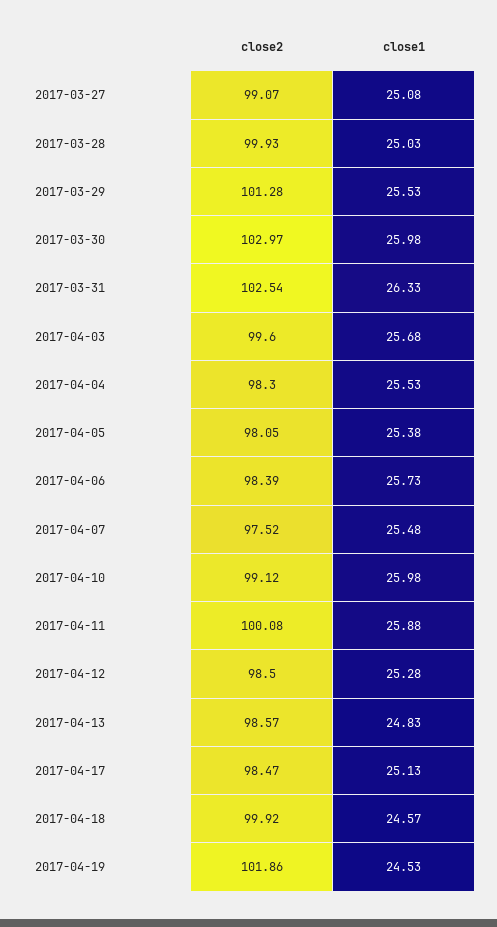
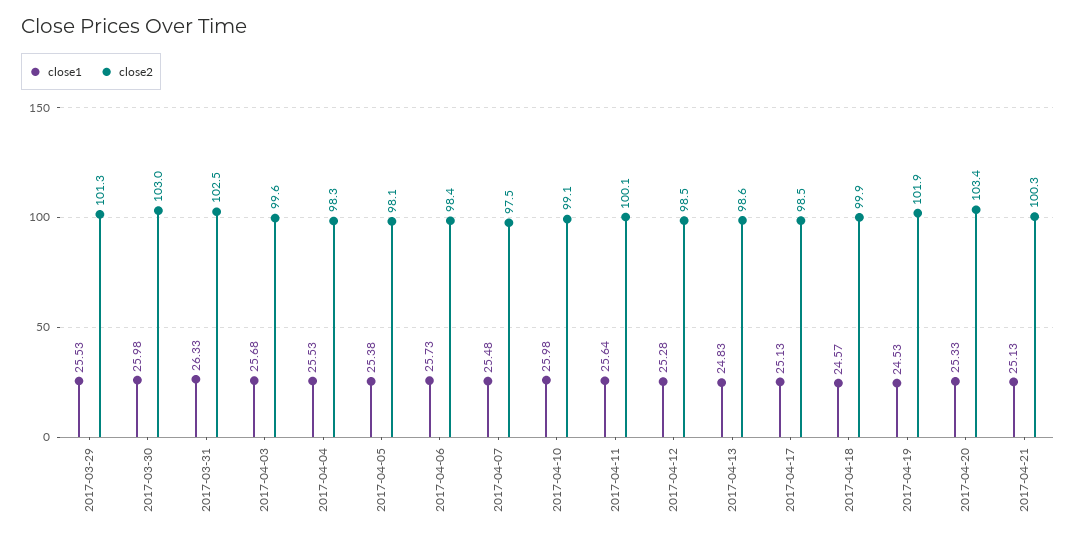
close2, 2017-03-27: 99.07 -> none
close1, 2017-03-27: 25.08 -> none
close2, 2017-03-28: 99.93 -> none
close1, 2017-03-28: 25.03 -> none
close1, 2017-04-11: 25.88 -> 25.64
close1, 2017-04-20: none -> 25.33
close2, 2017-04-20: none -> 103.4
close1, 2017-04-21: none -> 25.13
close2, 2017-04-21: none -> 100.3

